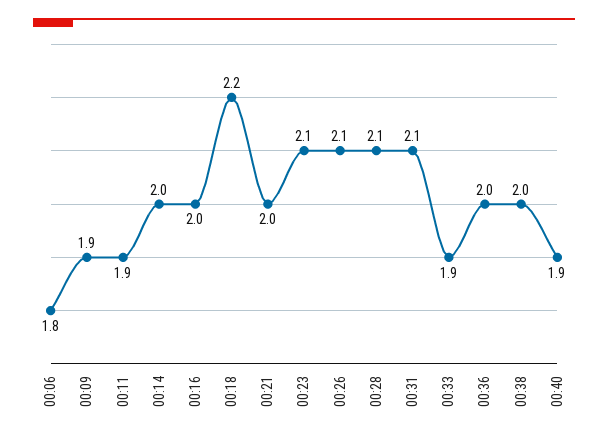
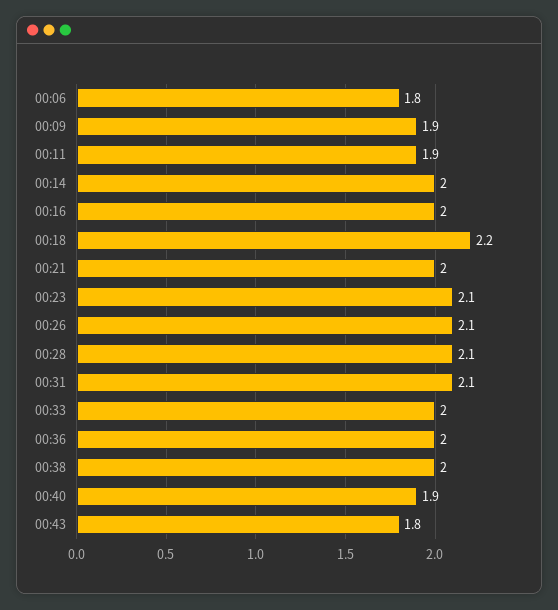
00:33: 1.9 -> 2
00:43: none -> 1.8

